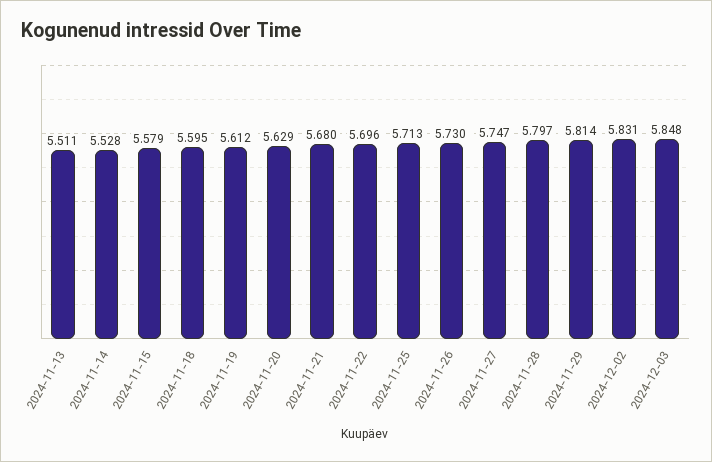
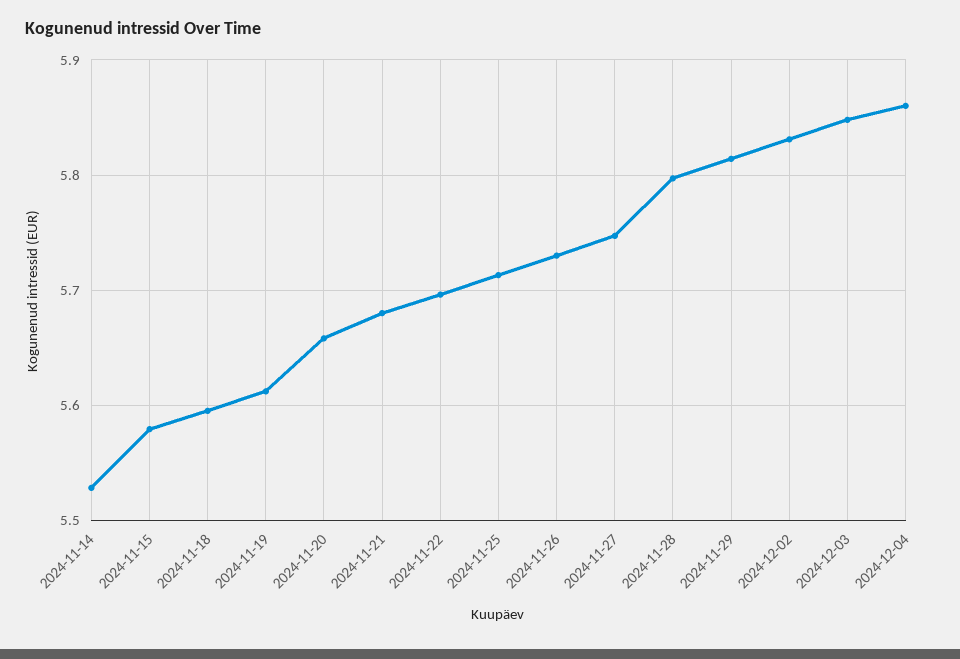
2024-11-13: 5.511 -> none
2024-11-20: 5.629 -> 5.66
2024-12-04: none -> 5.86

